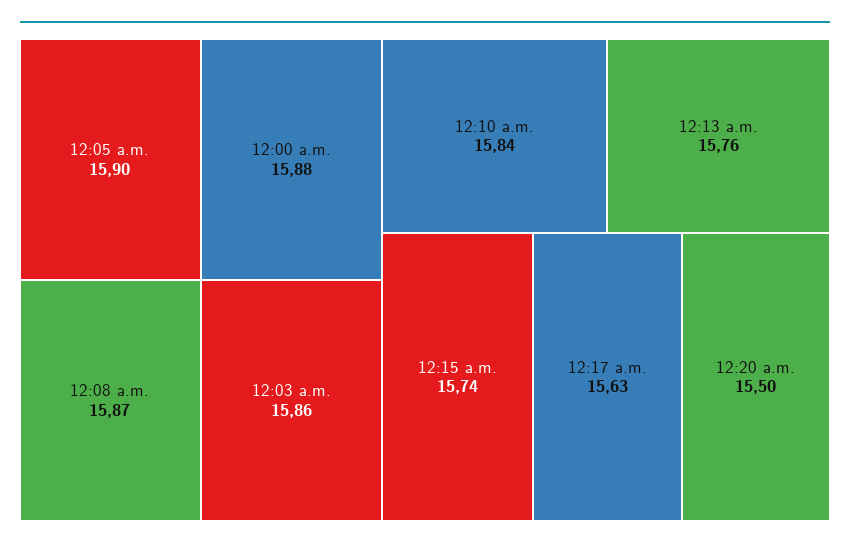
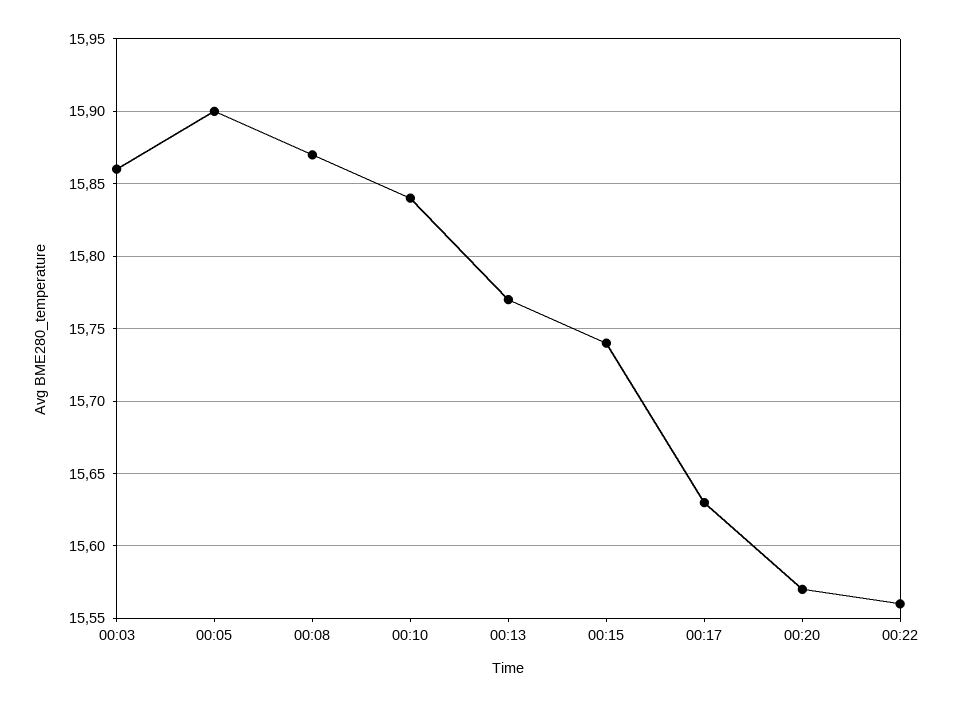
12:00 a.m.: 15.88 -> none
12:13 a.m.: 15.76 -> 15.77
12:20 a.m.: 15.5 -> 15.57
00:22: none -> 15.56

